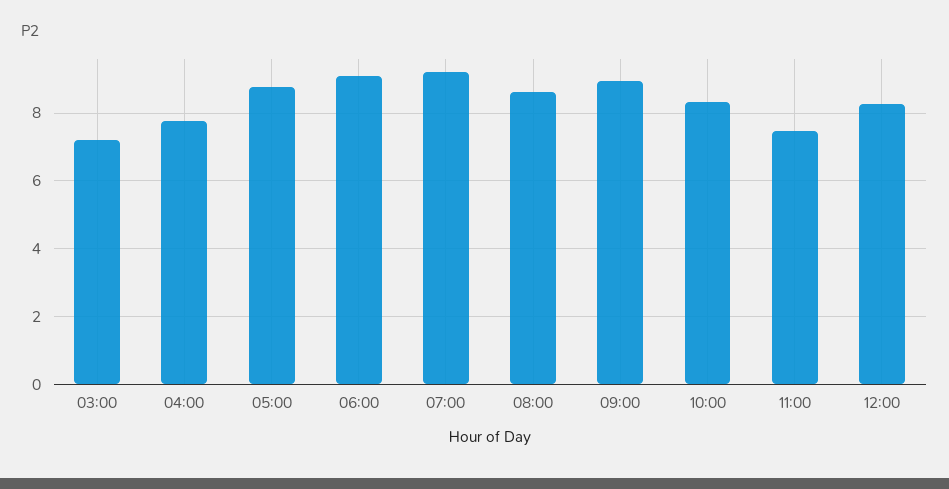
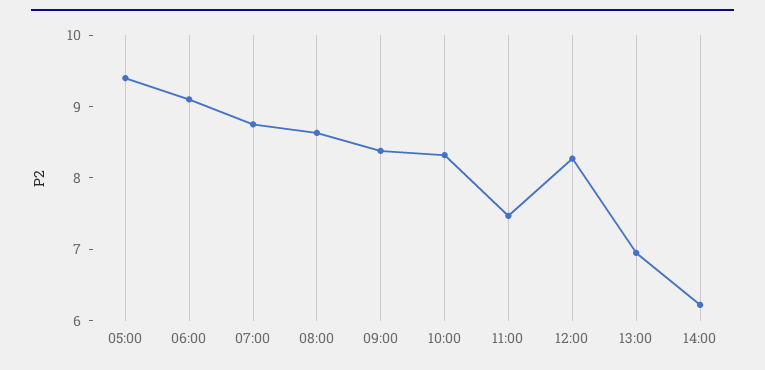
03:00: 7.2 -> none
04:00: 7.8 -> none
05:00: 8.8 -> 9.4
07:00: 9.2 -> 8.8
09:00: 9 -> 8.4
13:00: none -> 7
14:00: none -> 6.2

